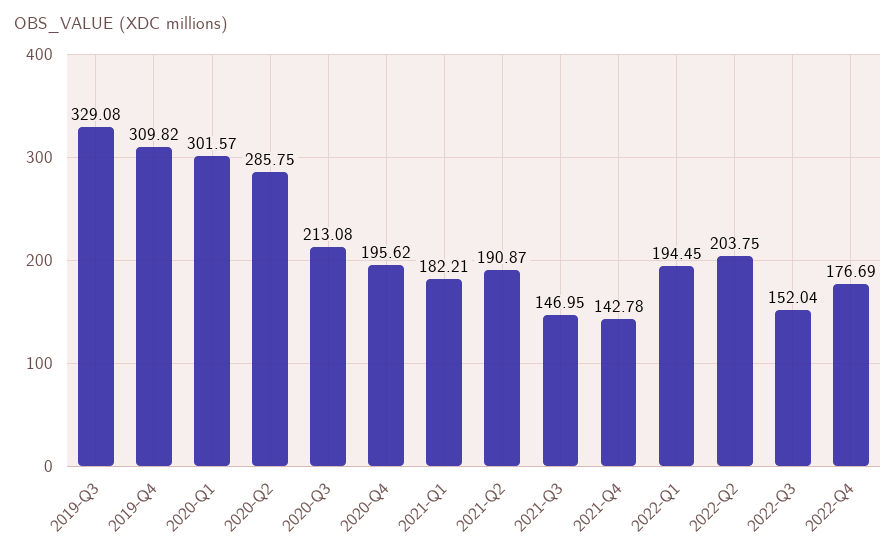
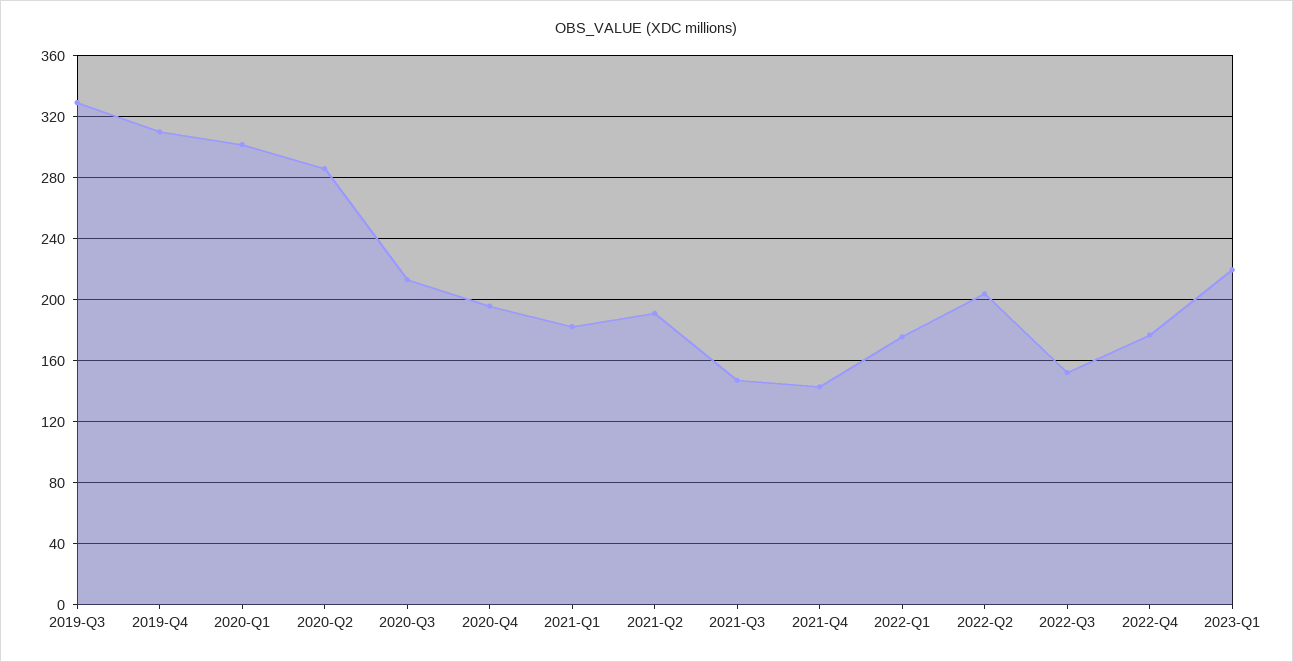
2022-Q1: 194.45 -> 175
2023-Q1: none -> 220

